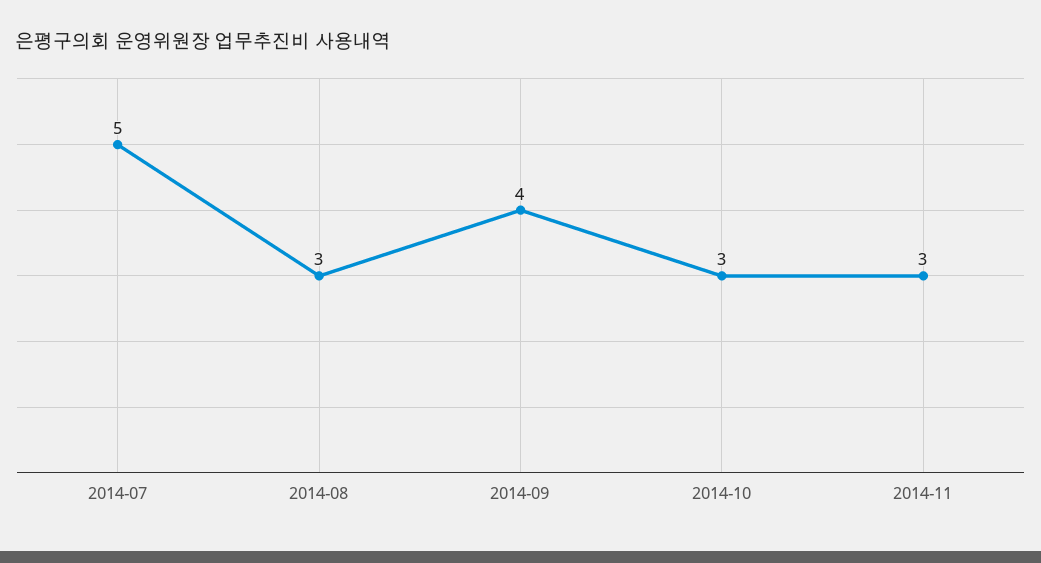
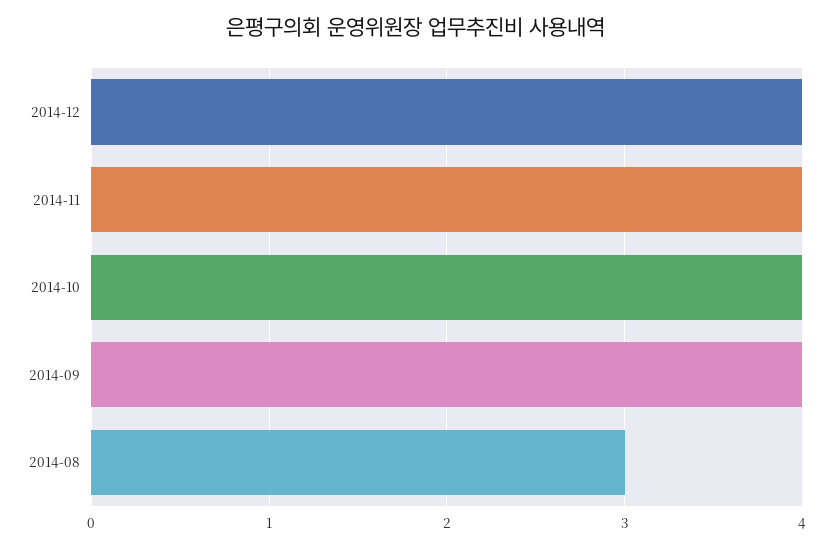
2014-07: 5 -> none
2014-10: 3 -> 4
2014-11: 3 -> 4
2014-12: none -> 4

